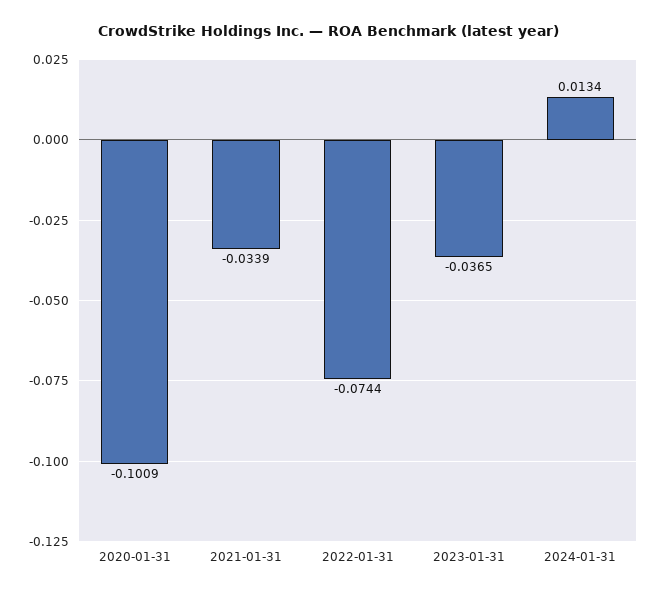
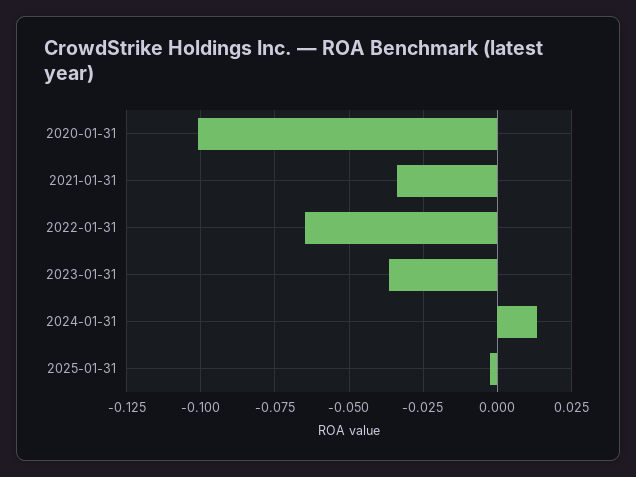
2022-01-31: -0.0744 -> -0.065
2025-01-31: none -> -0.0025

